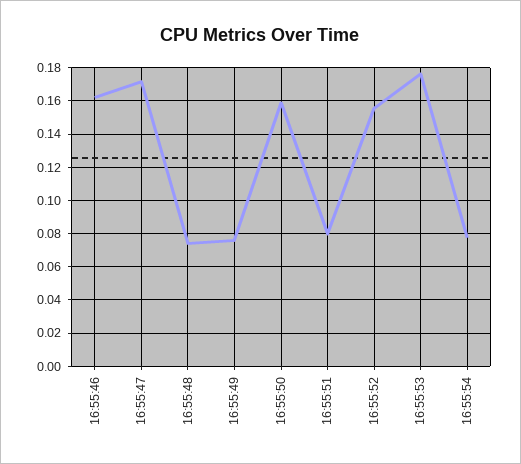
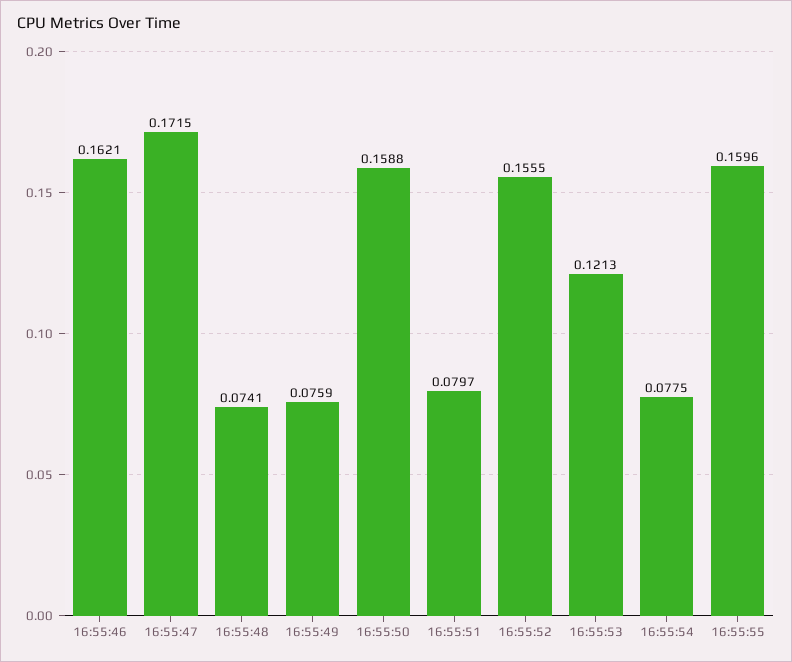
16:55:53: 0.175 -> 0.1213
16:55:55: none -> 0.1596

